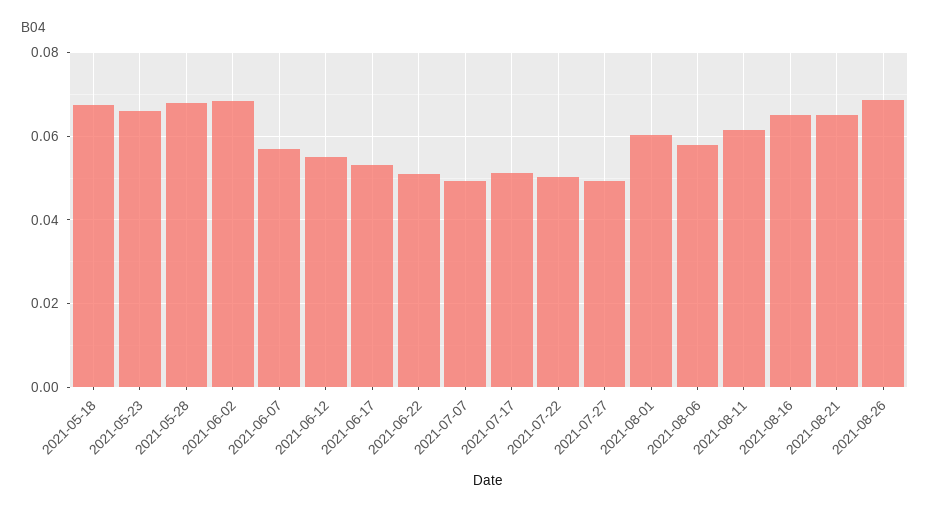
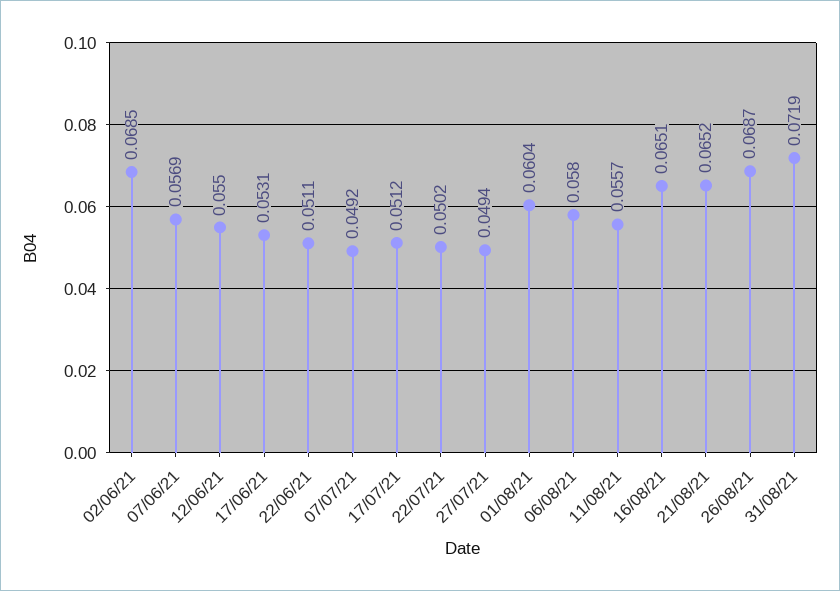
2021-05-18: 0.068 -> none
2021-05-23: 0.066 -> none
2021-05-28: 0.068 -> none
2021-08-11: 0.062 -> 0.0557
31/08/21: none -> 0.0719

